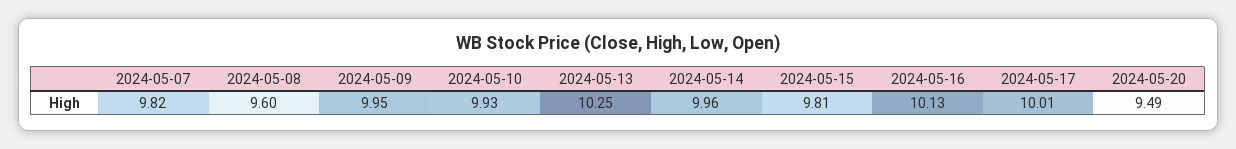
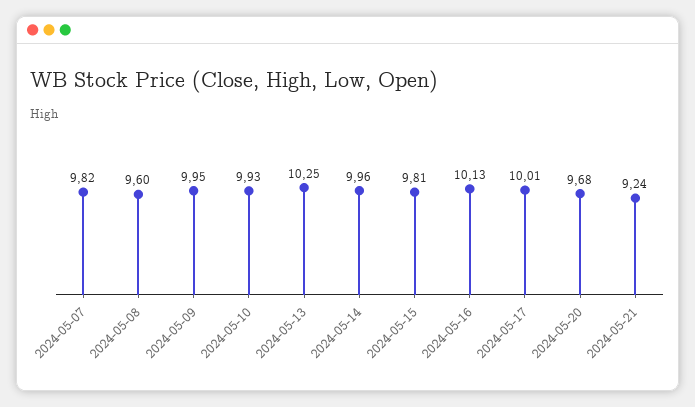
2024-05-20: 9.49 -> 9.68
2024-05-21: none -> 9.24

